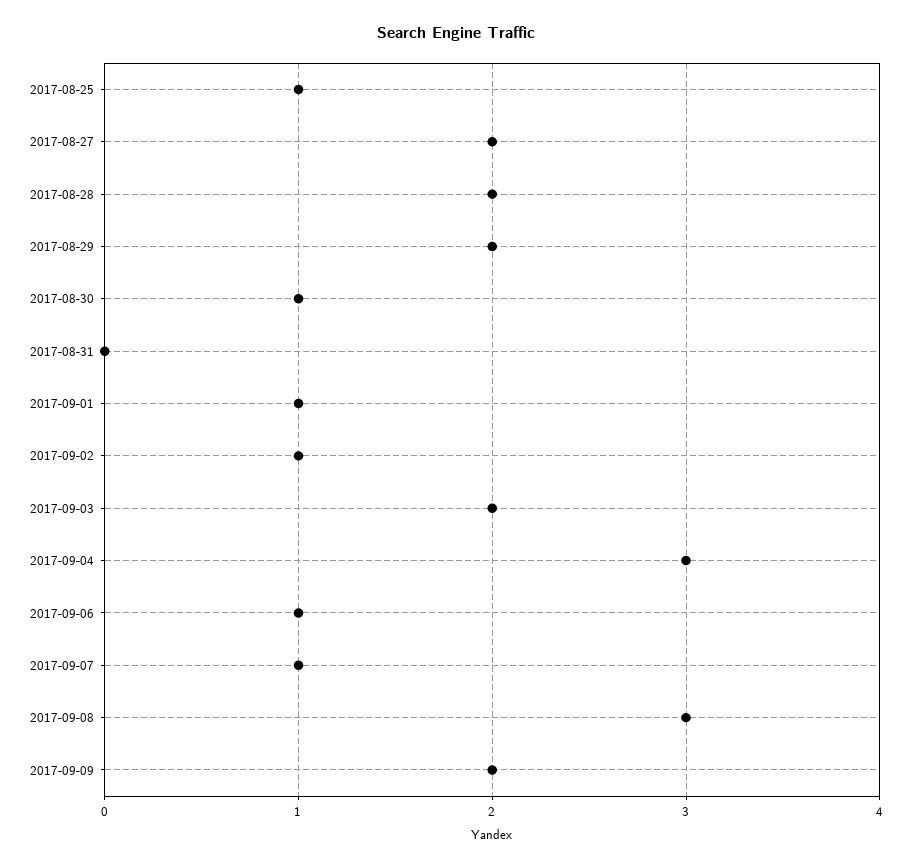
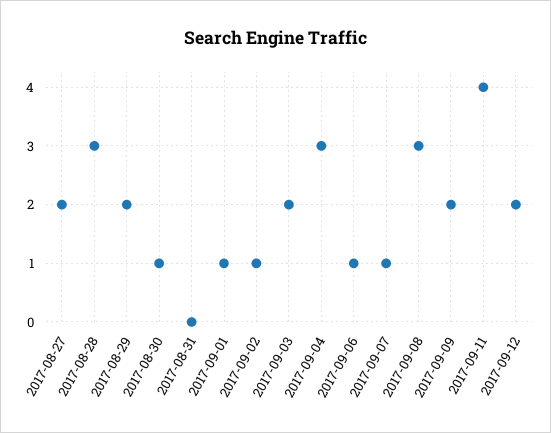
2017-08-25: 1 -> none
2017-08-28: 2 -> 3
2017-09-11: none -> 4
2017-09-12: none -> 2

